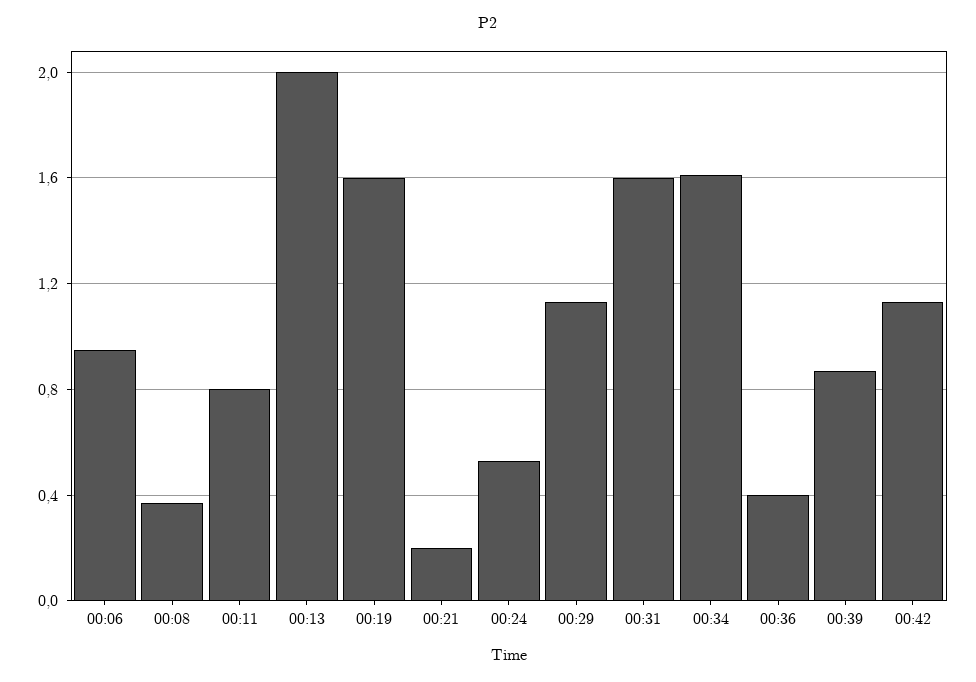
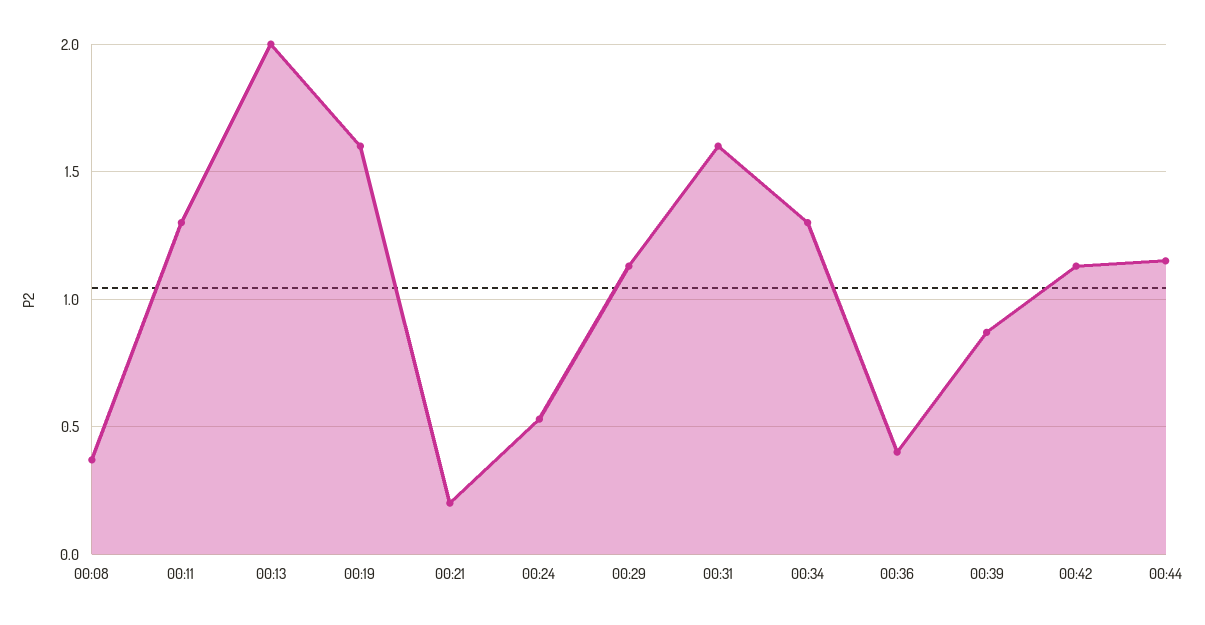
00:06: 0.95 -> none
00:11: 0.8 -> 1.3
00:34: 1.6 -> 1.3
00:44: none -> 1.15

